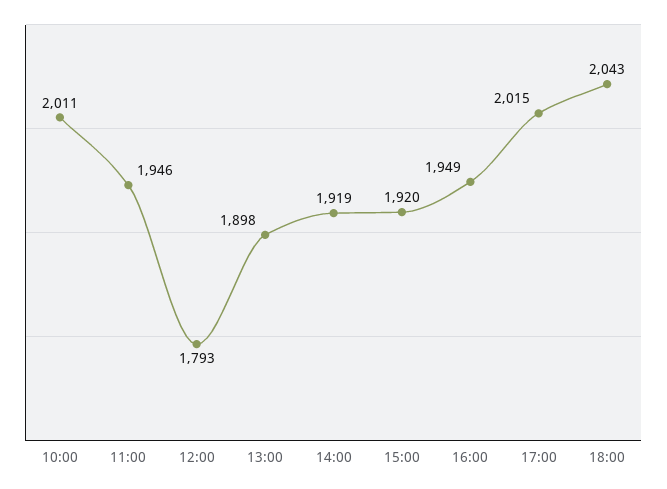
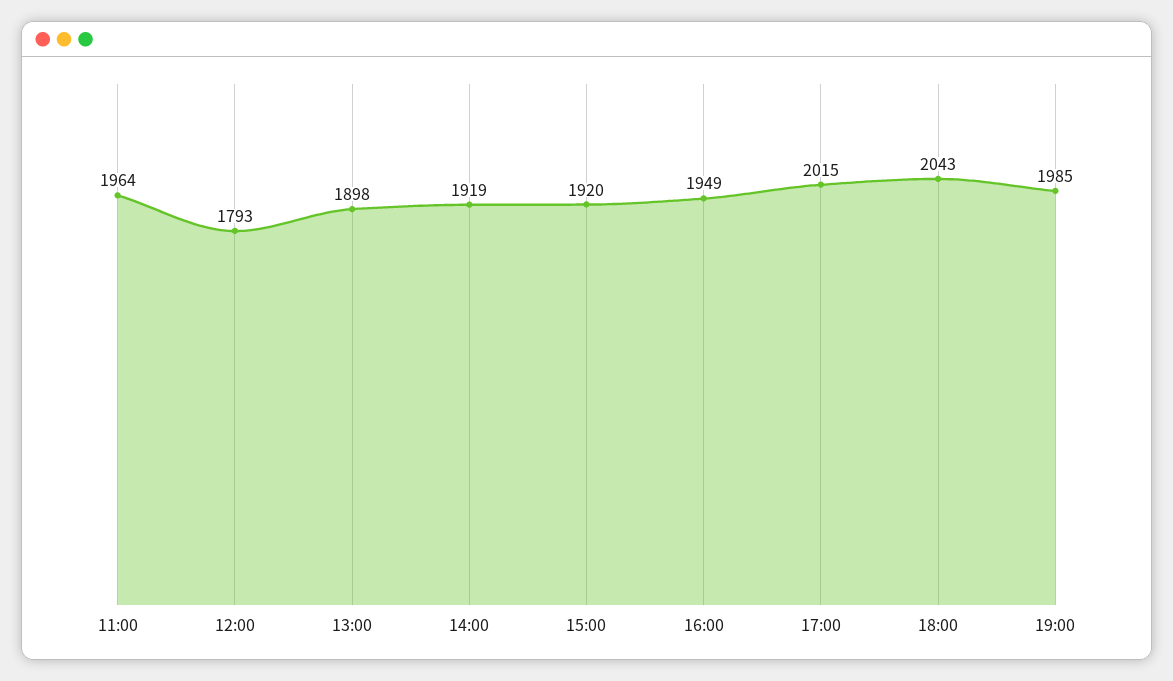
10:00: 2011 -> none
11:00: 1946 -> 1964
19:00: none -> 1985

